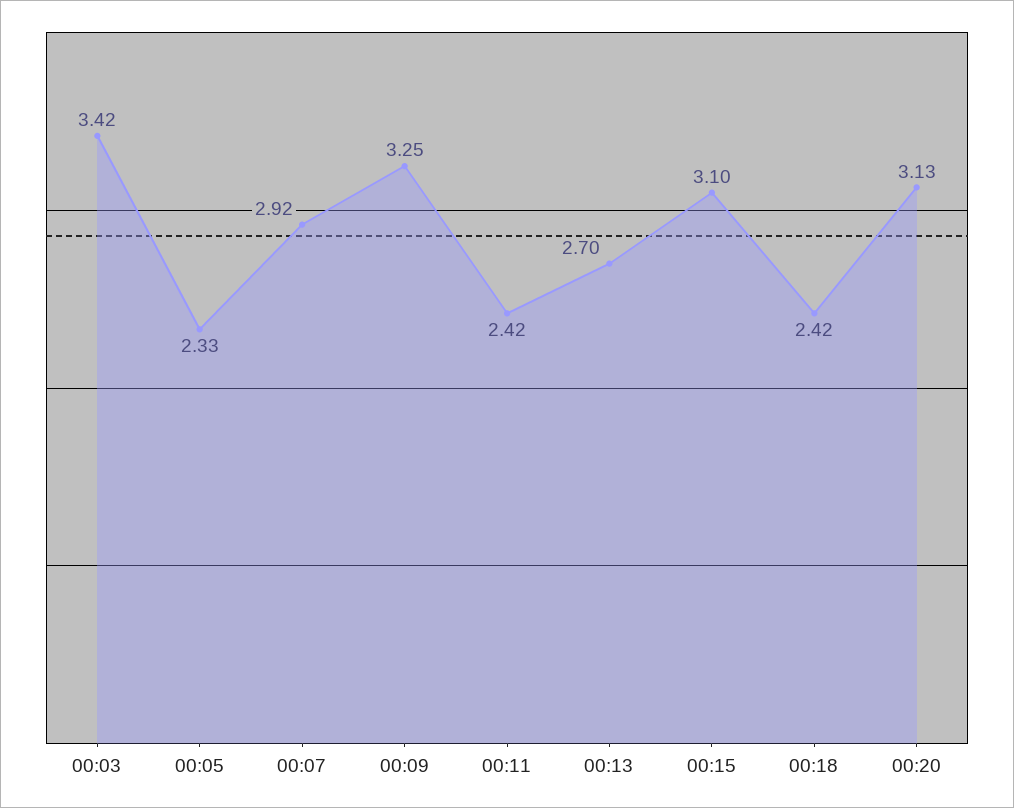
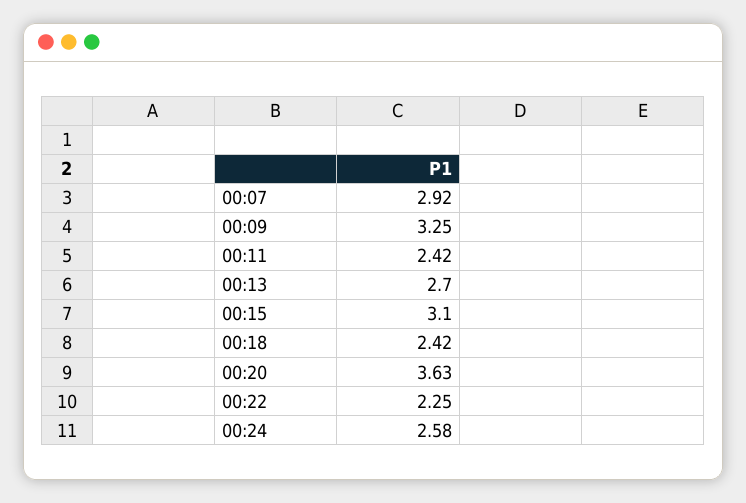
00:03: 3.42 -> none
00:05: 2.33 -> none
00:20: 3.13 -> 3.63
00:22: none -> 2.25
00:24: none -> 2.58

